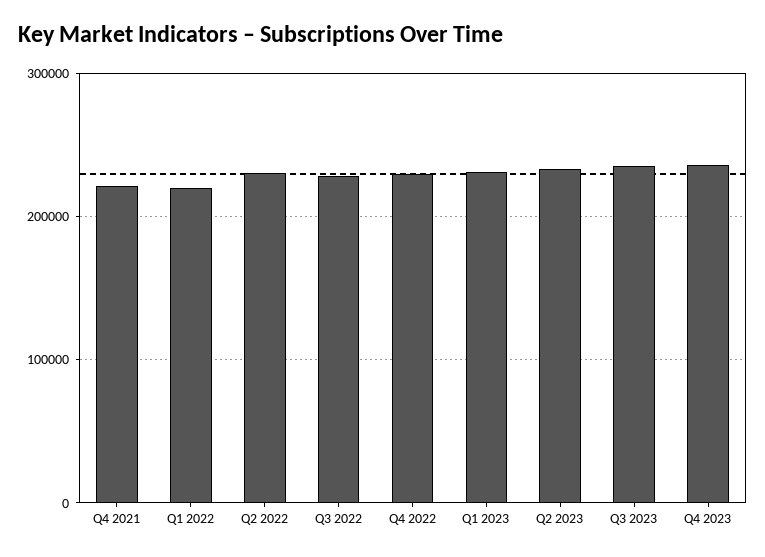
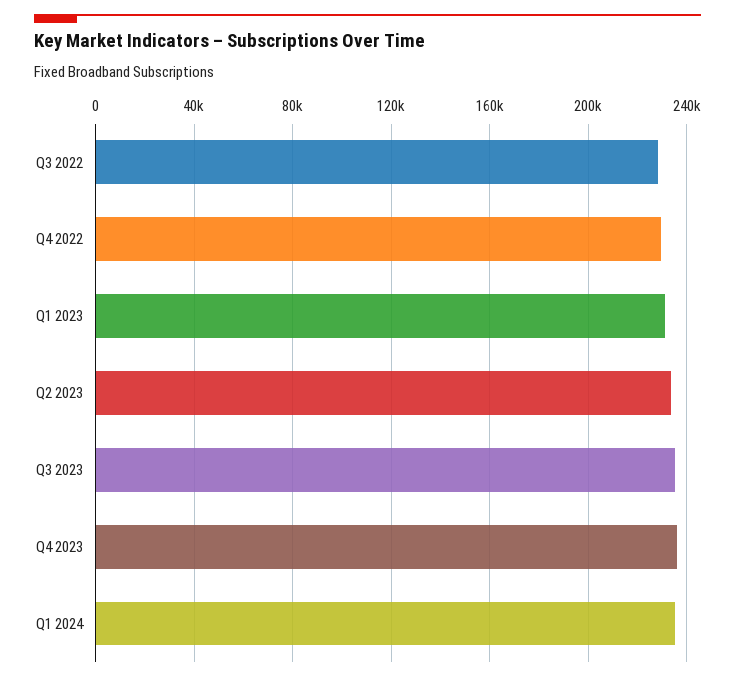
Q4 2021: 220000 -> none
Q1 2022: 220000 -> none
Q2 2022: 230000 -> none
Q1 2024: none -> 235000

